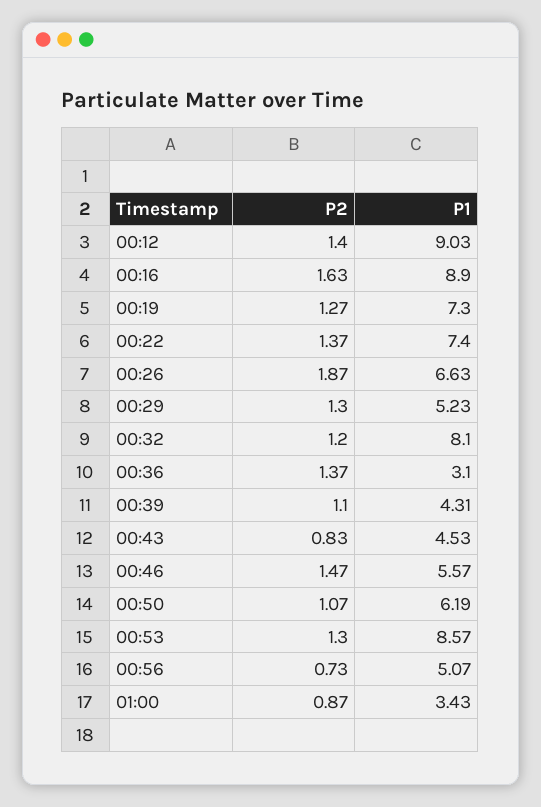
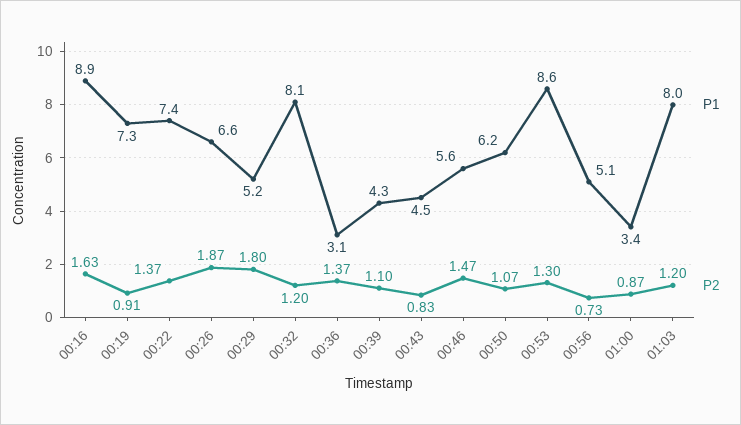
P2, 00:12: 1.4 -> none
P1, 00:12: 9.03 -> none
P2, 00:19: 1.27 -> 0.91
P2, 00:29: 1.3 -> 1.8
P1, 01:03: none -> 8
P2, 01:03: none -> 1.2

